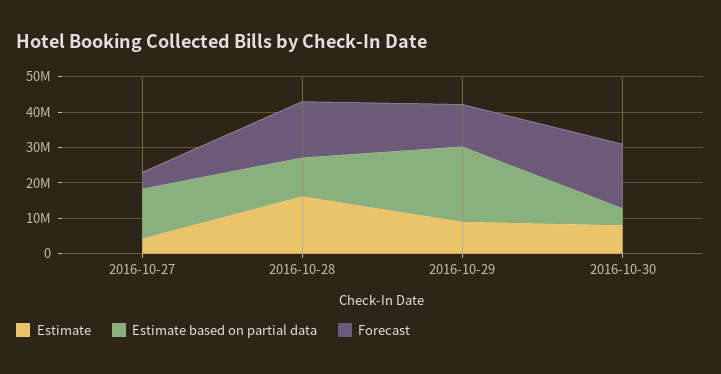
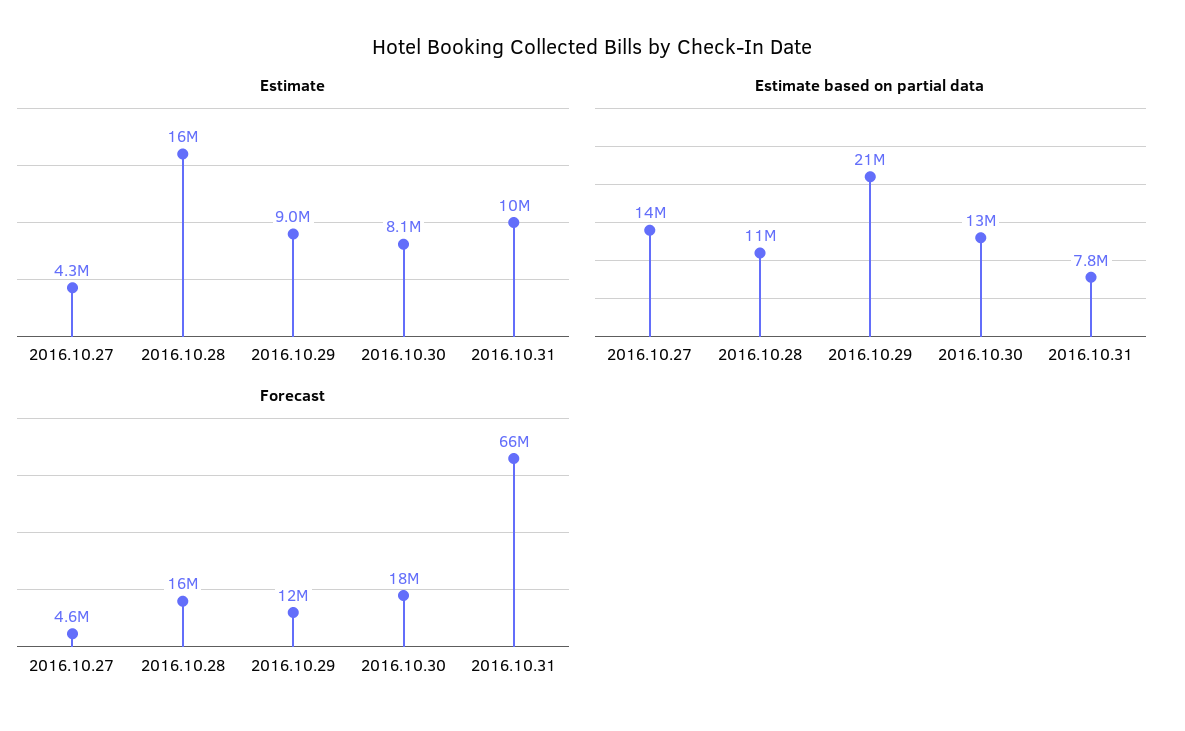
Estimate based on partial data, 2016-10-30: 5000000 -> 13000000
Estimate, 2016.10.31: none -> 10000000
Estimate based on partial data, 2016.10.31: none -> 7800000
Forecast, 2016.10.31: none -> 66000000

